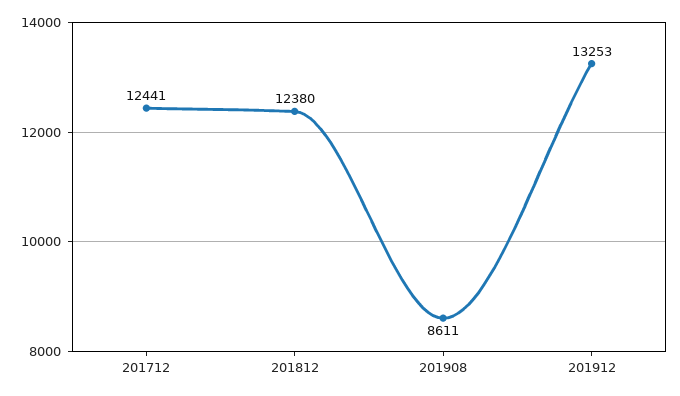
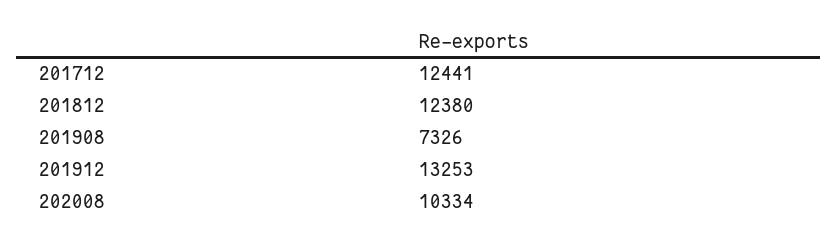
201908: 8611 -> 7326
202008: none -> 10334

